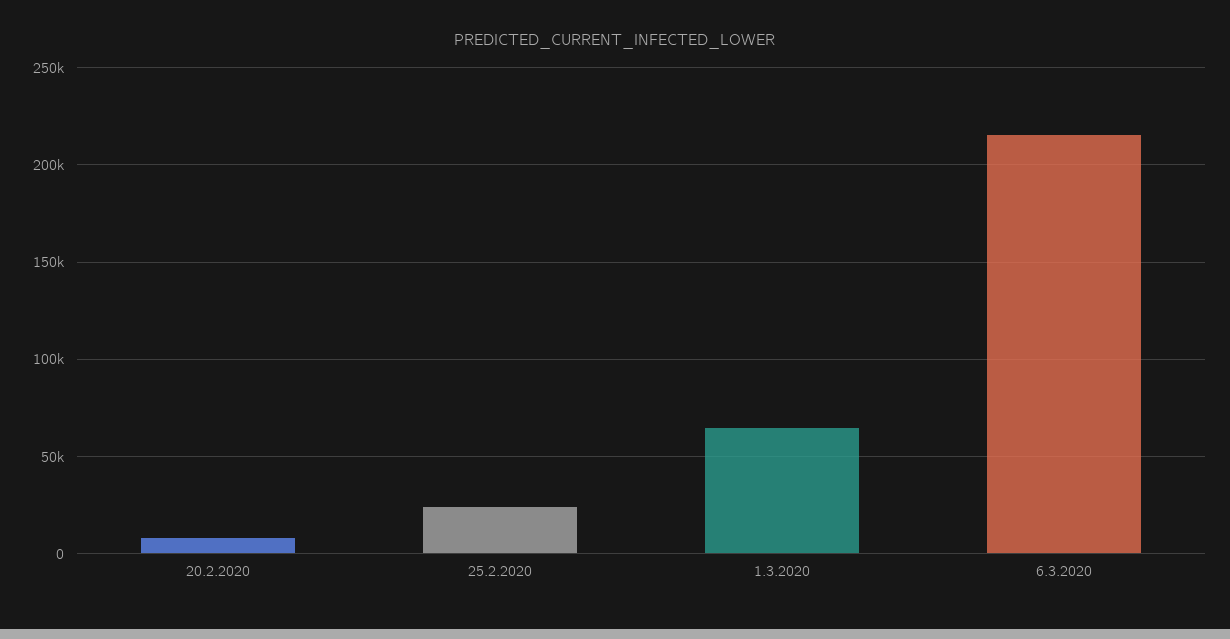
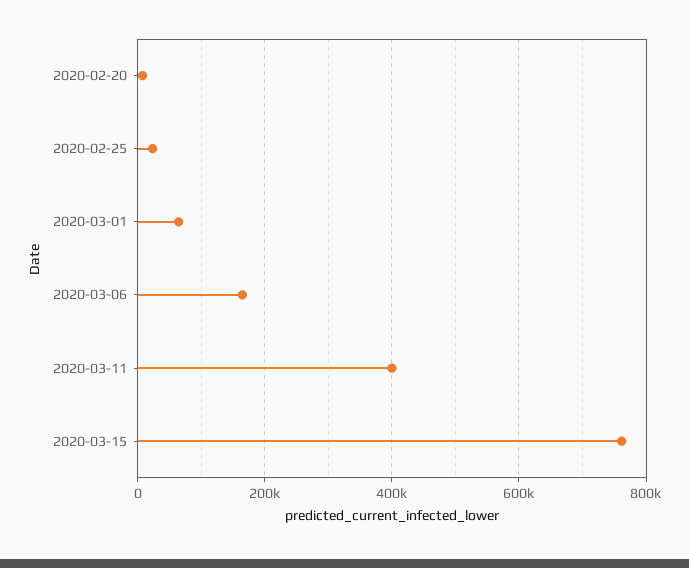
6.3.2020: 215000 -> 160000
2020-03-11: none -> 400000
2020-03-15: none -> 760000

